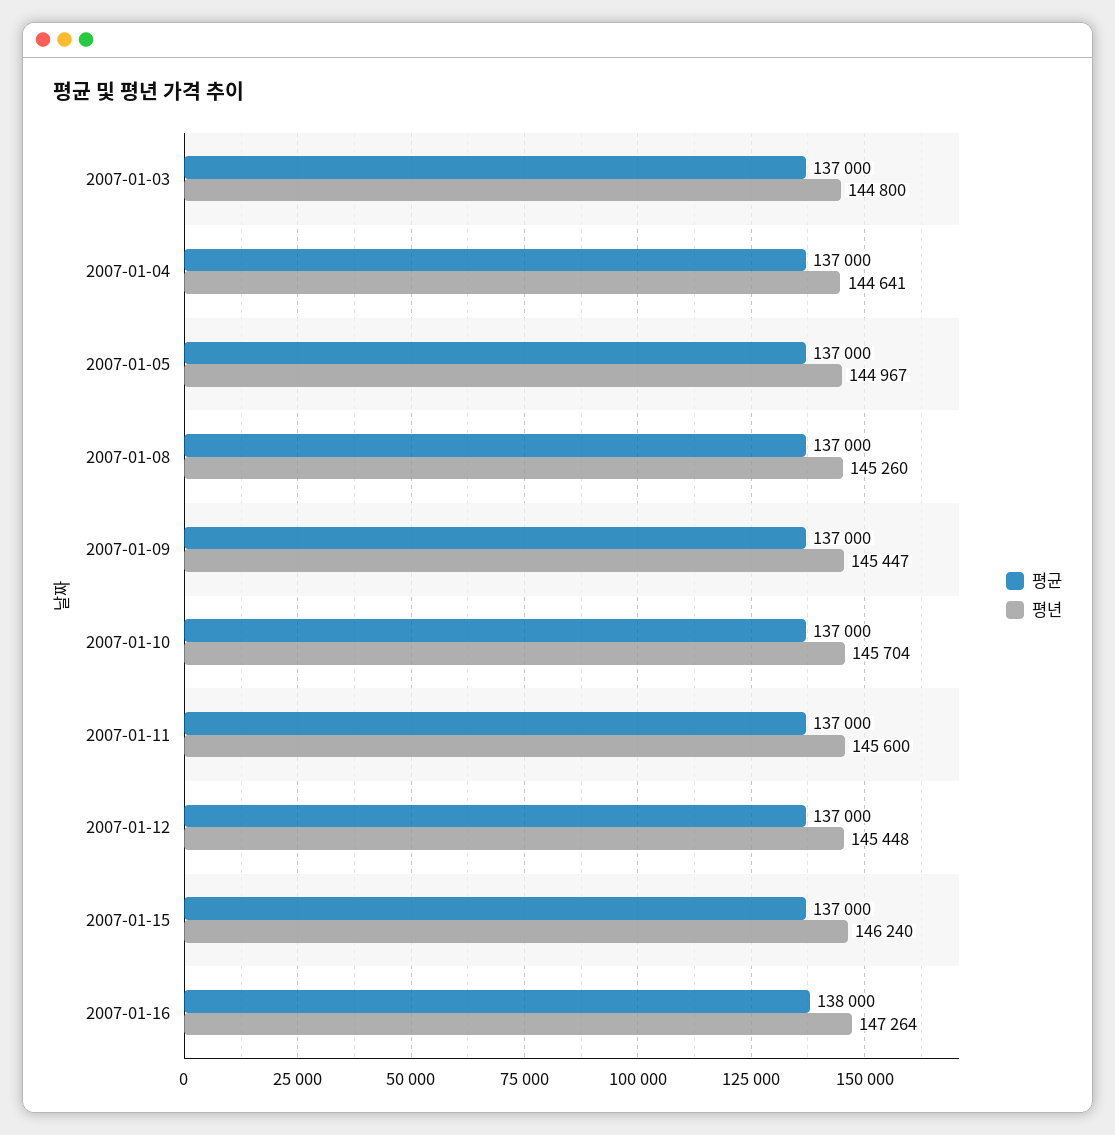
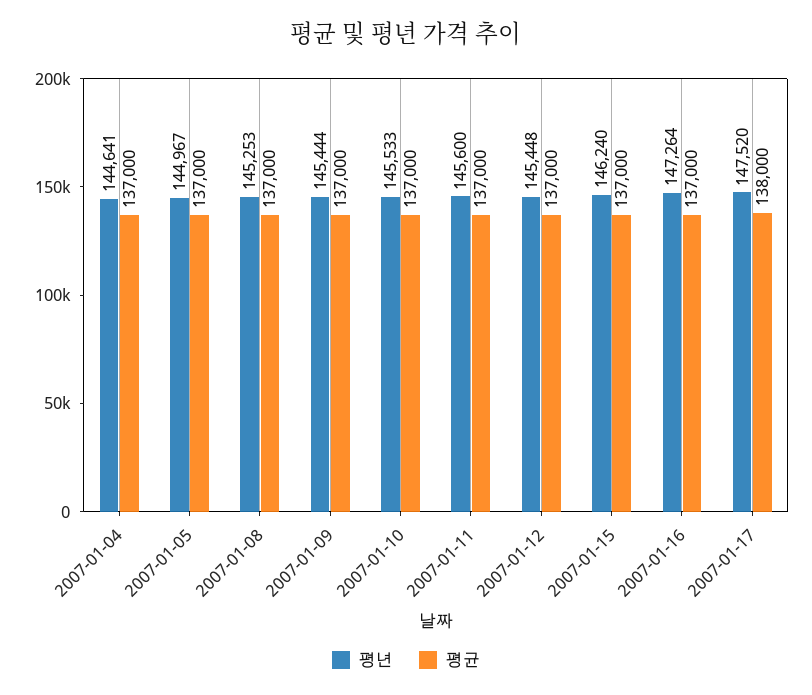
평균, 2007-01-03: 137000 -> none
평년, 2007-01-03: 144800 -> none
평년, 2007-01-08: 145260 -> 145253
평년, 2007-01-09: 145447 -> 145444
평년, 2007-01-10: 145704 -> 145533
평균, 2007-01-16: 138000 -> 137000
평년, 2007-01-17: none -> 147520
평균, 2007-01-17: none -> 138000

